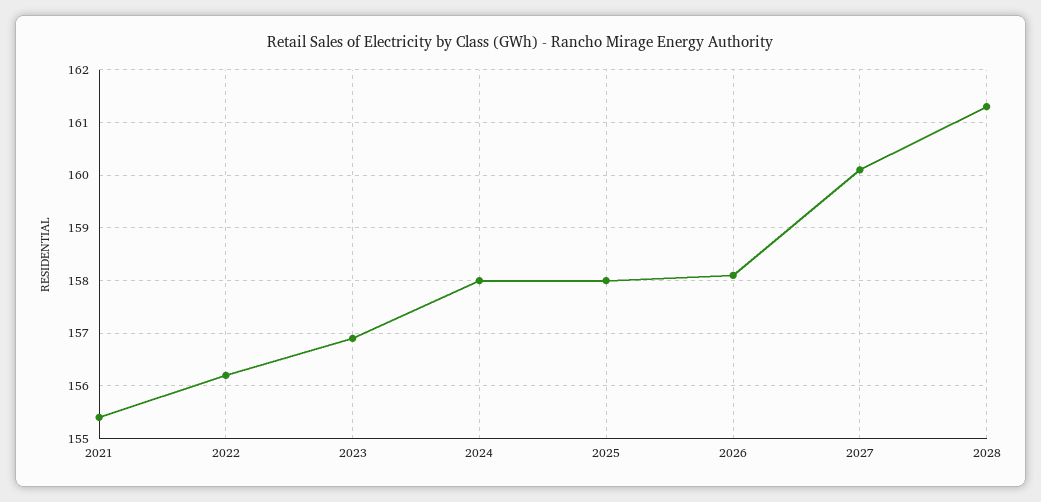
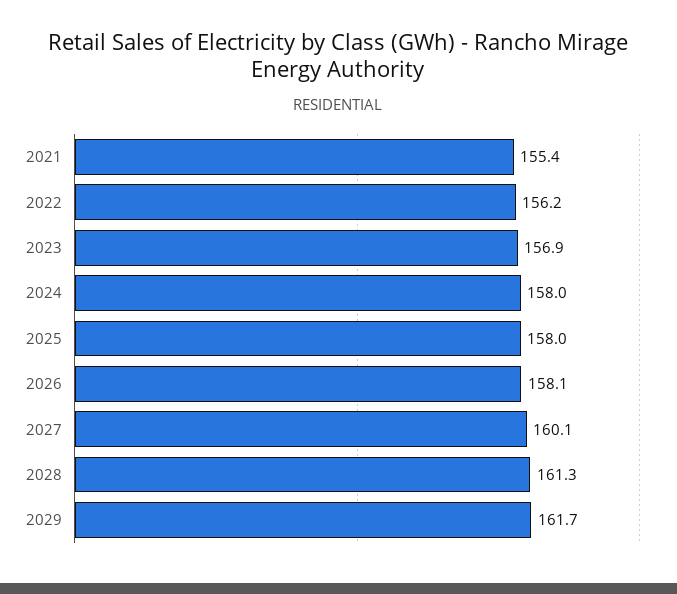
2029: none -> 161.7

